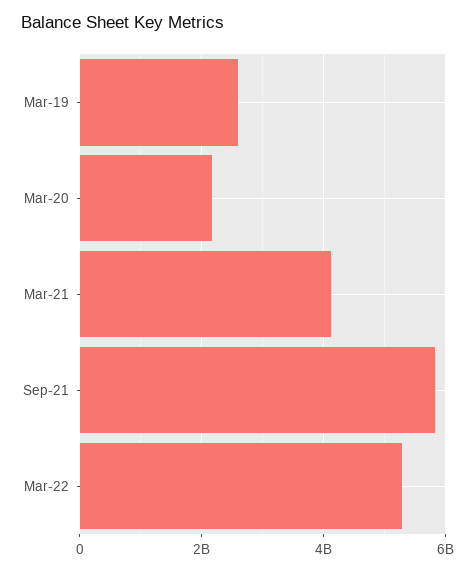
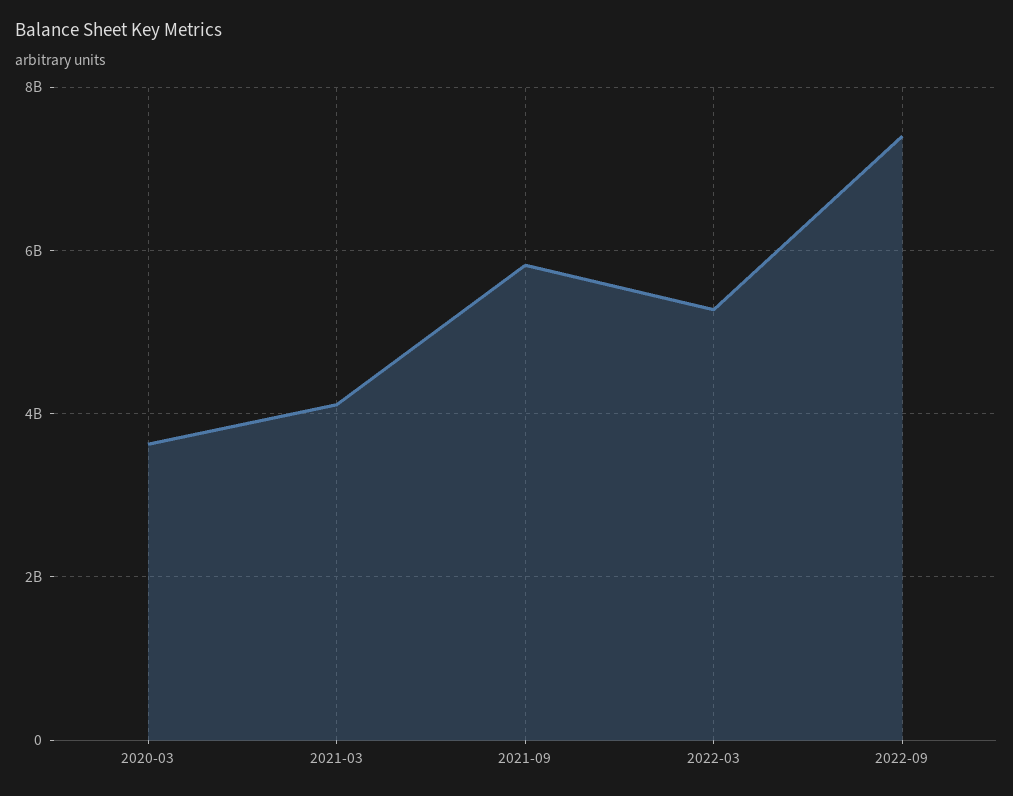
Mar-19: 2600000000 -> none
Mar-20: 2200000000 -> 3600000000
2022-09: none -> 7400000000

